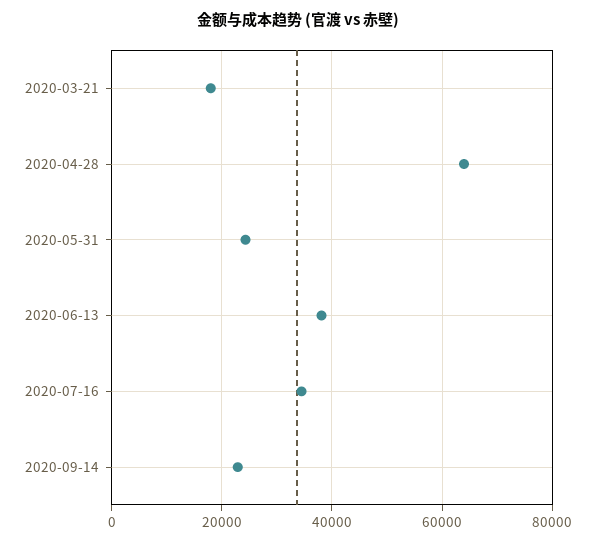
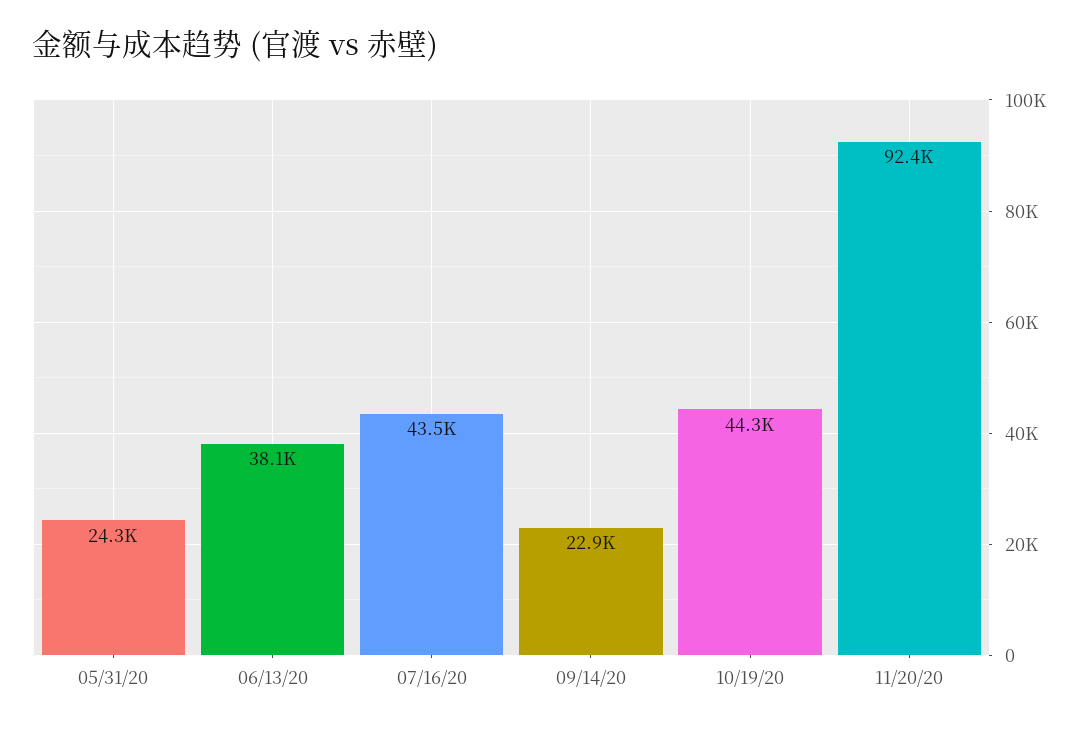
2020-03-21: 18000 -> none
2020-04-28: 64000 -> none
2020-07-16: 34000 -> 43500
10/19/20: none -> 44300
11/20/20: none -> 92400

